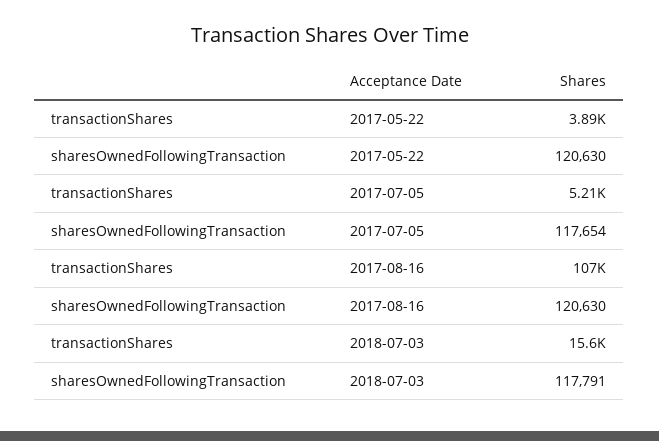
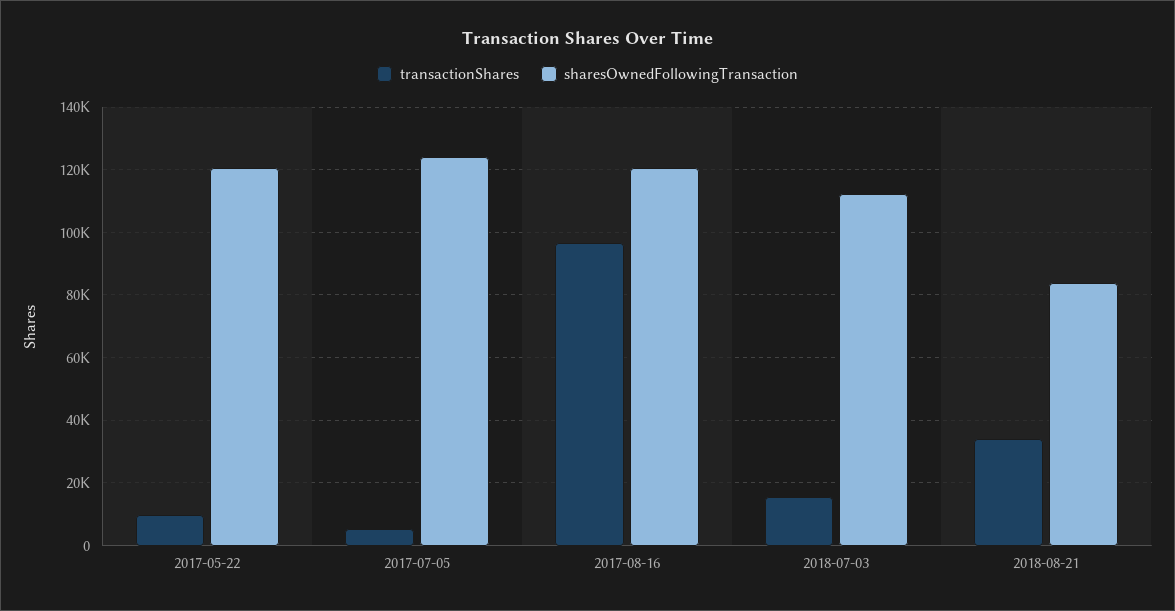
transactionShares, 2017-05-22: 3890 -> 10000
sharesOwnedFollowingTransaction, 2017-07-05: 117654 -> 124000
transactionShares, 2017-08-16: 107000 -> 96000
sharesOwnedFollowingTransaction, 2018-07-03: 117791 -> 112000
transactionShares, 2018-08-21: none -> 34000
sharesOwnedFollowingTransaction, 2018-08-21: none -> 84000

